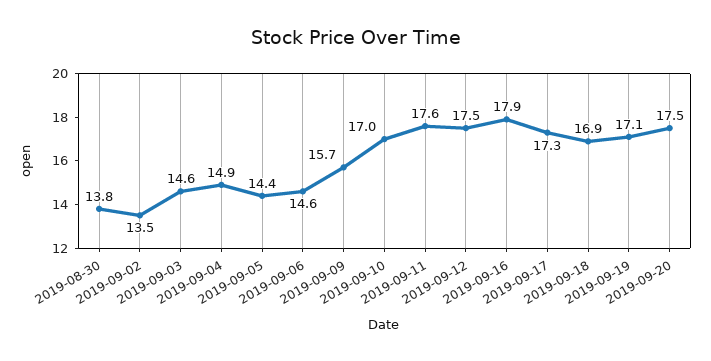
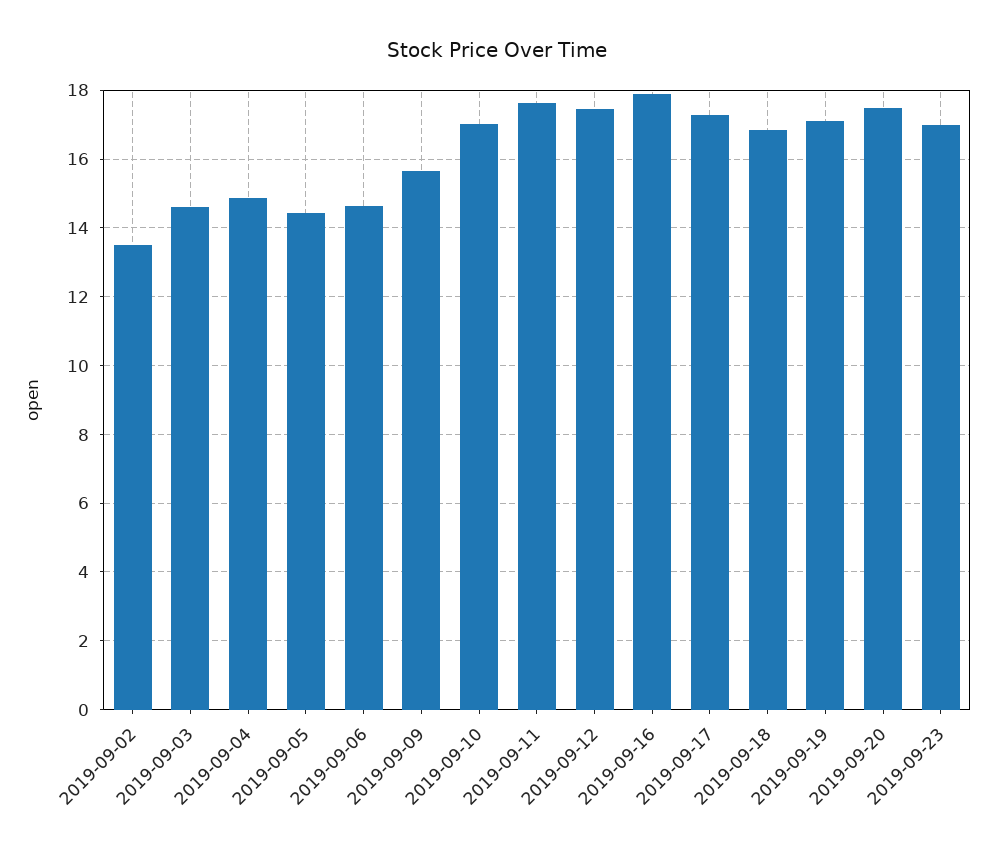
2019-08-30: 13.8 -> none
2019-09-23: none -> 17

